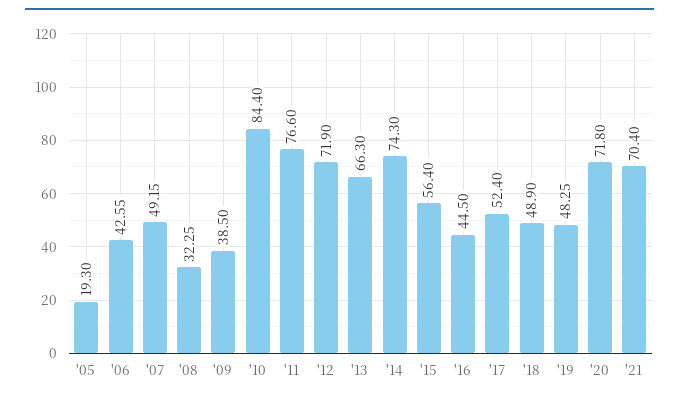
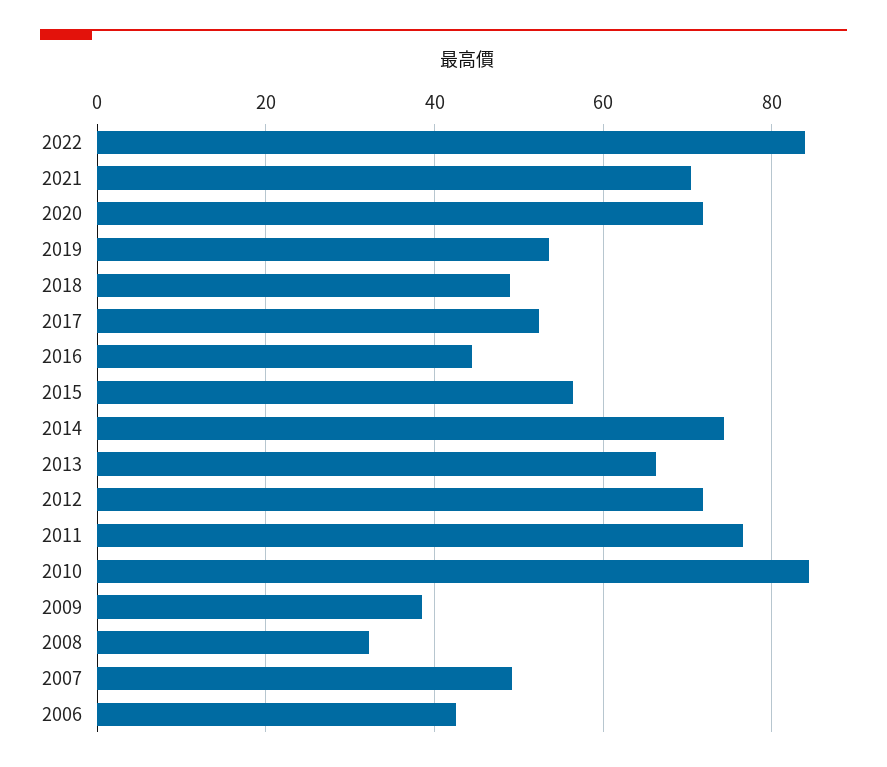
'05: 19.3 -> none
'19: 48.25 -> 54
2022: none -> 84

